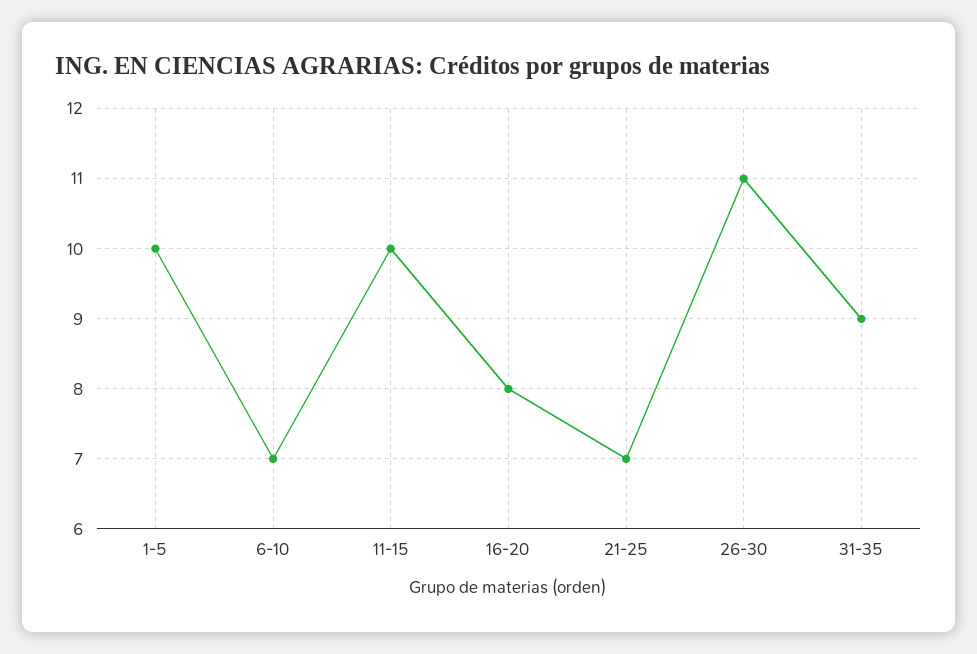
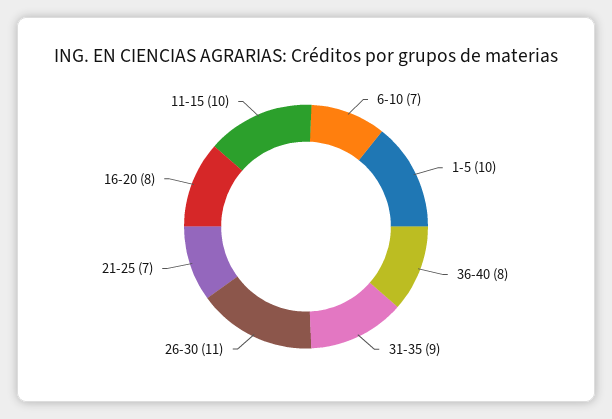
36-40: none -> 8

